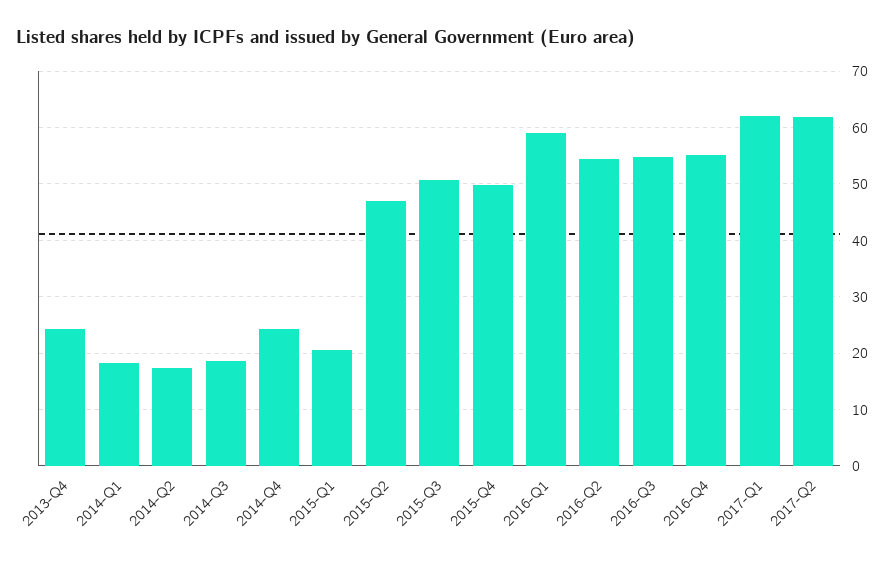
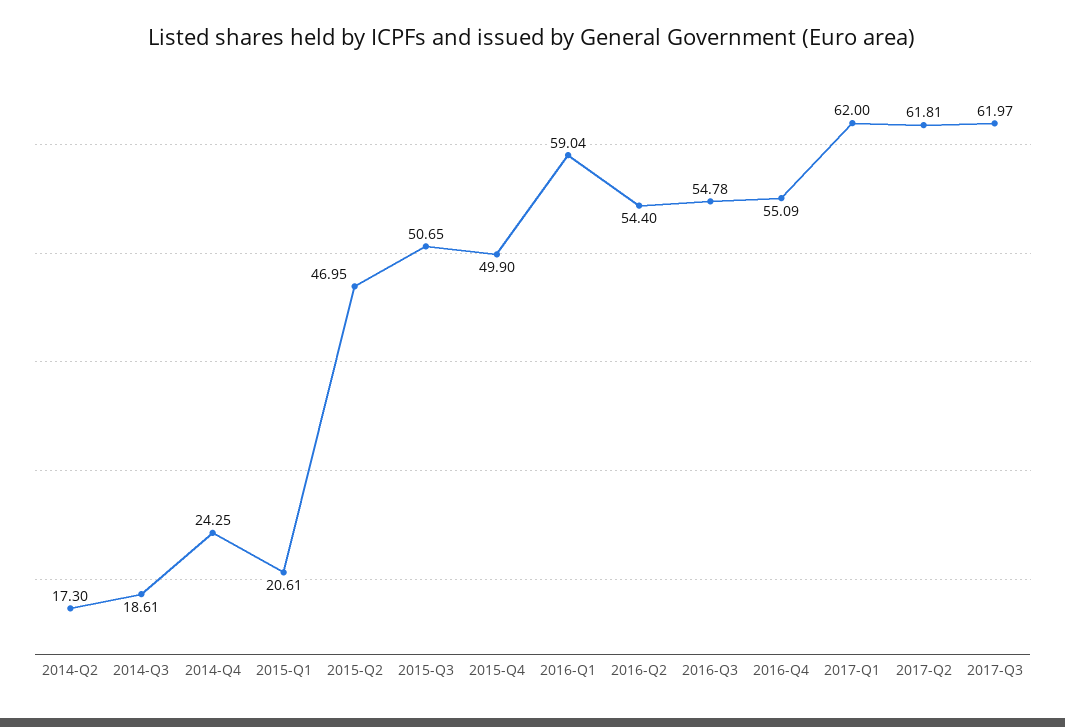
2013-Q4: 24 -> none
2014-Q1: 18 -> none
2017-Q3: none -> 61.97

